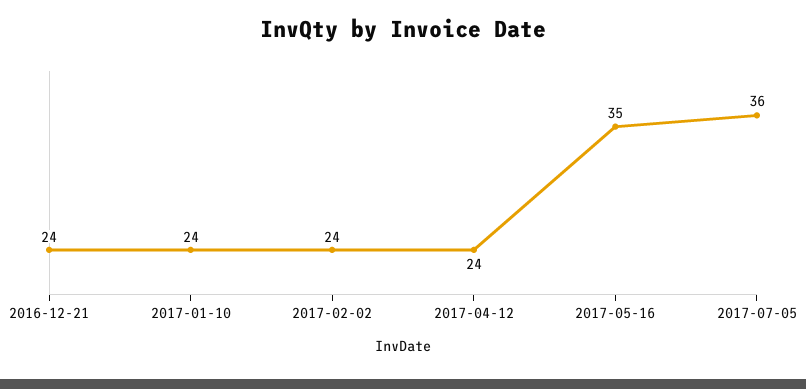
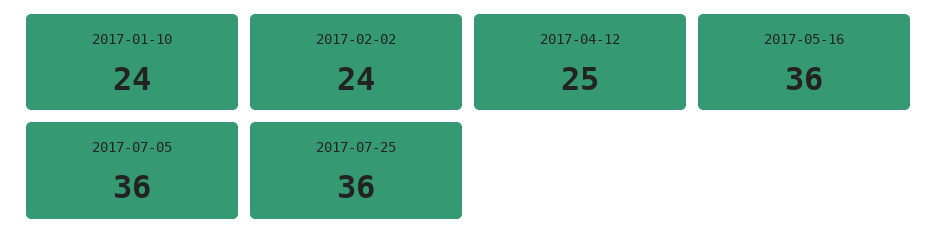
2016-12-21: 24 -> none
2017-04-12: 24 -> 25
2017-05-16: 35 -> 36
2017-07-25: none -> 36

